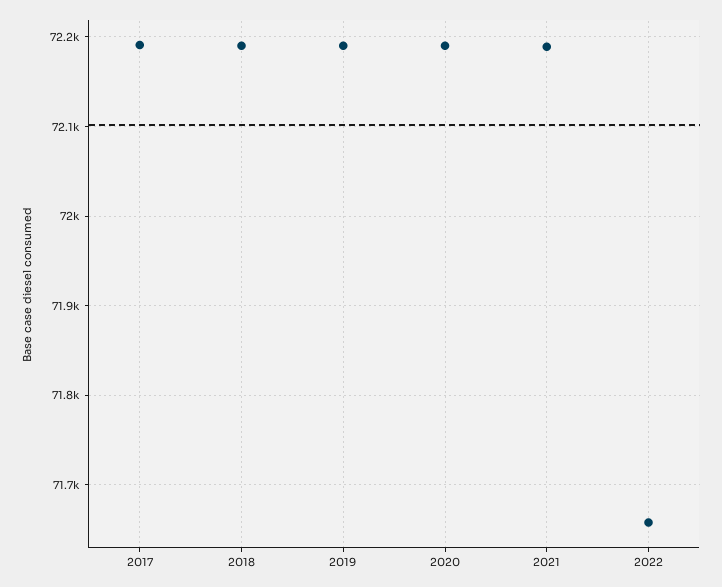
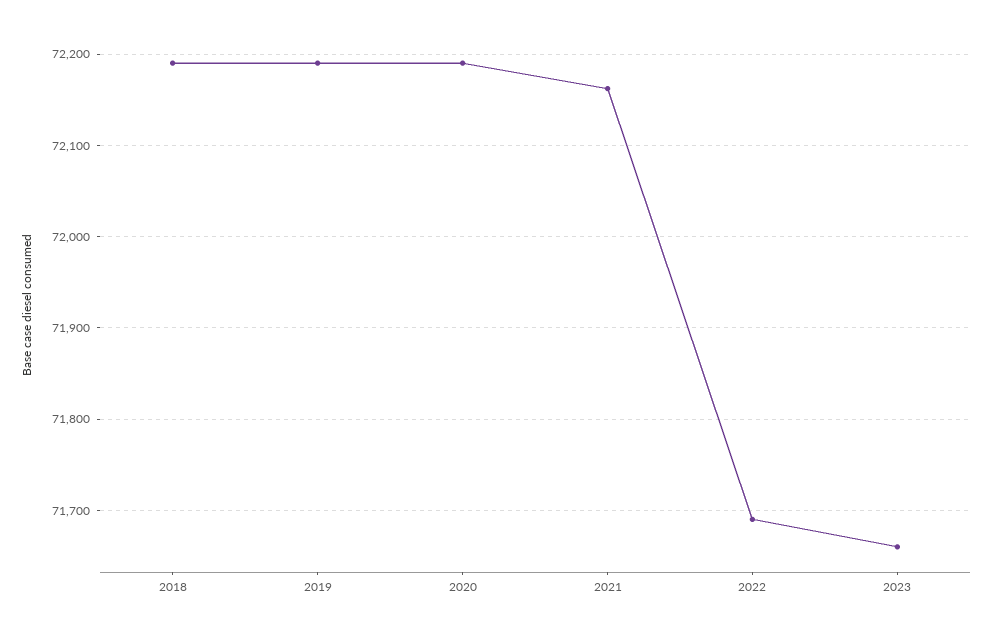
2017: 72190 -> none
2021: 72190 -> 72160
2022: 71660 -> 71690
2023: none -> 71660

